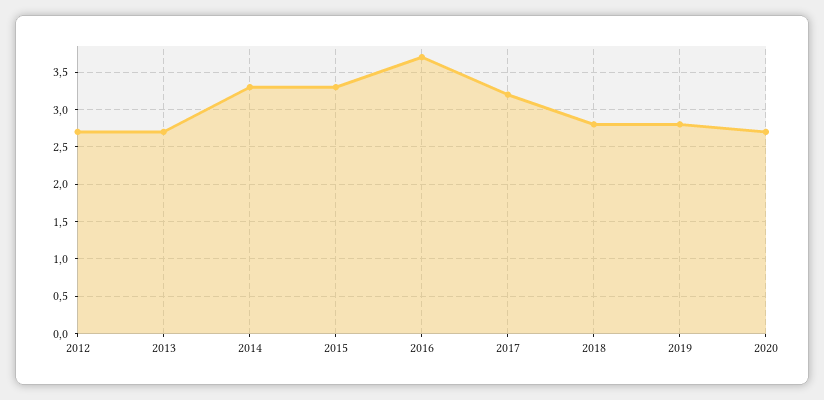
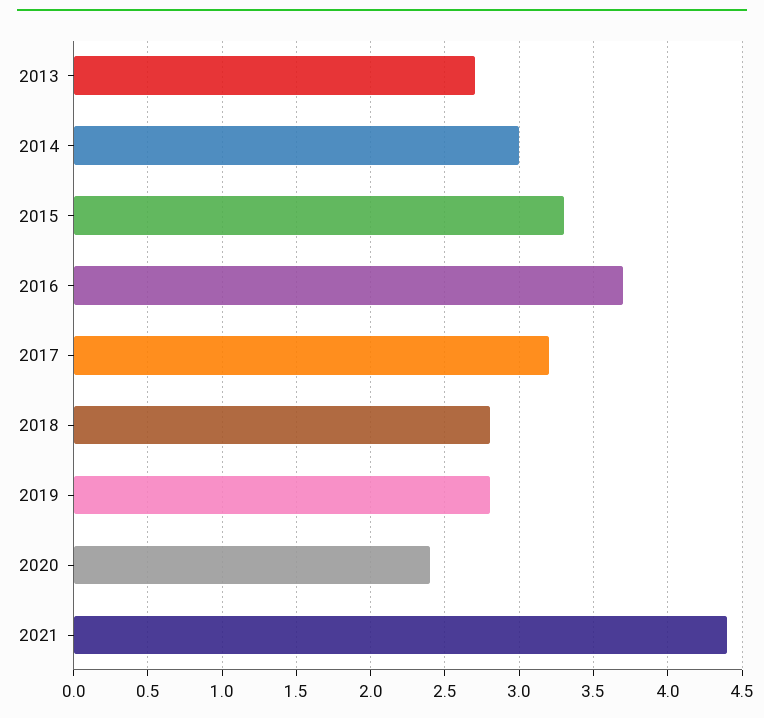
2012: 2.7 -> none
2014: 3.3 -> 3
2020: 2.7 -> 2.4
2021: none -> 4.4

